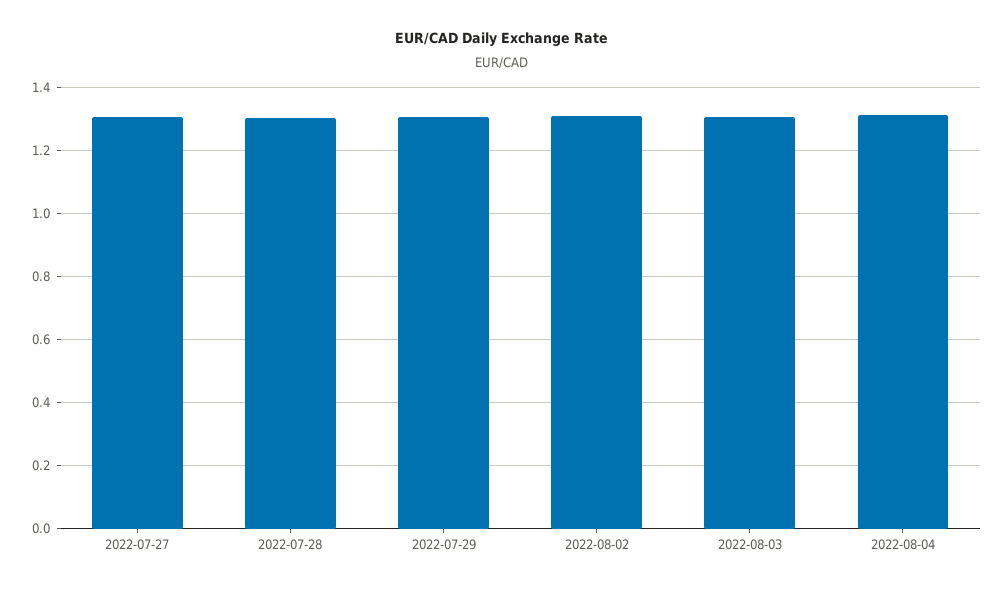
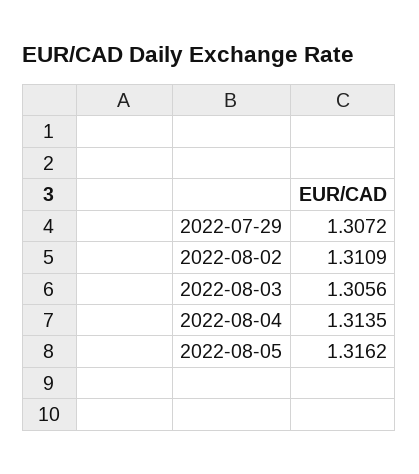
2022-07-27: 1.3 -> none
2022-07-28: 1.3 -> none
2022-08-05: none -> 1.3162

